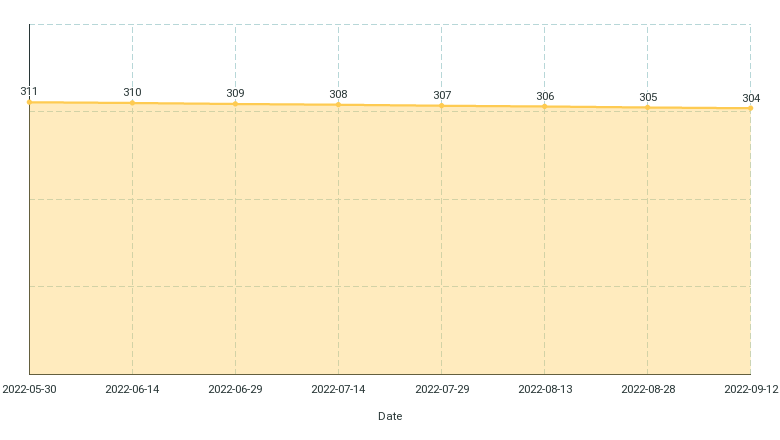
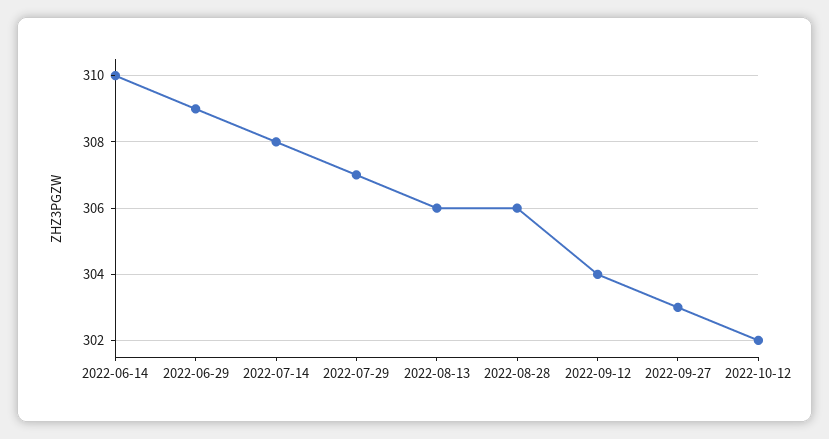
2022-05-30: 311 -> none
2022-08-28: 305 -> 306
2022-09-27: none -> 303
2022-10-12: none -> 302

